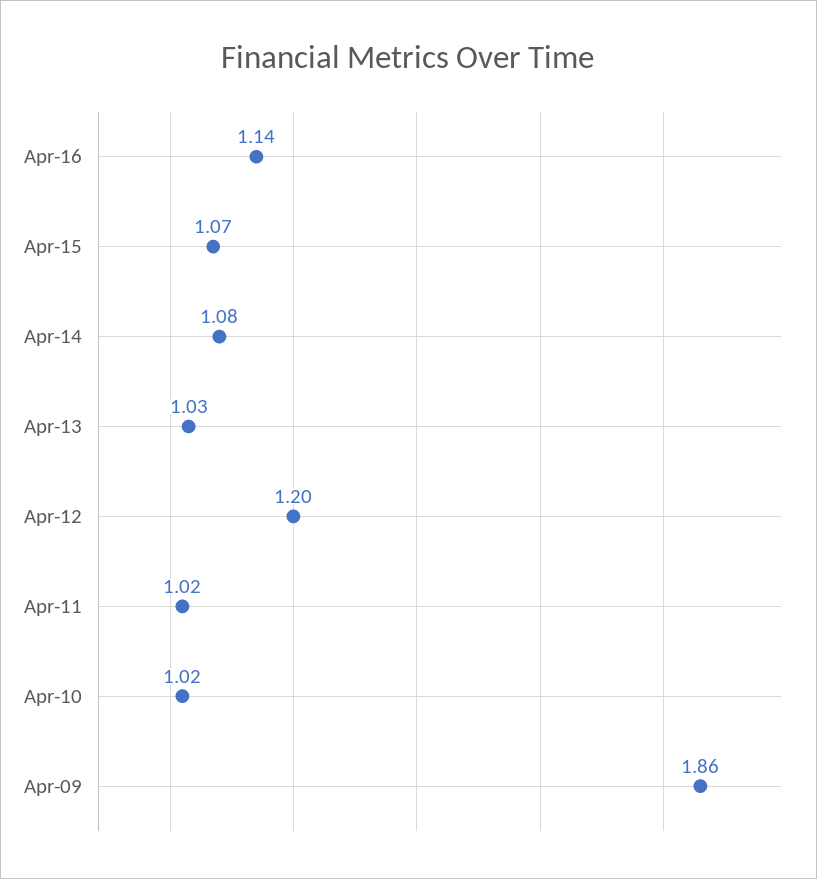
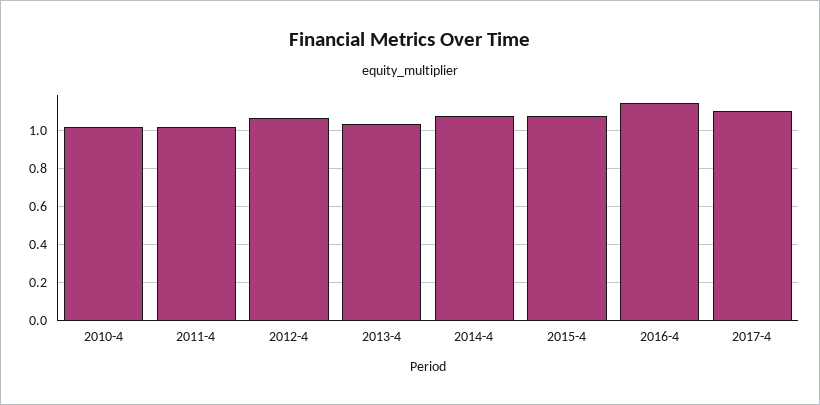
Apr-12: 1.2 -> 1.05
Apr-09: 1.86 -> none
2017-4: none -> 1.1

